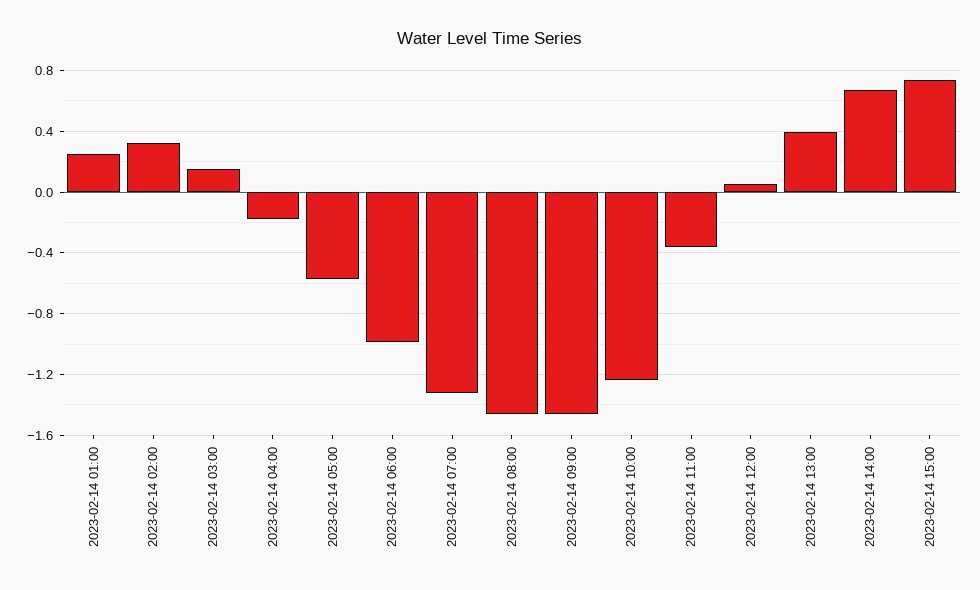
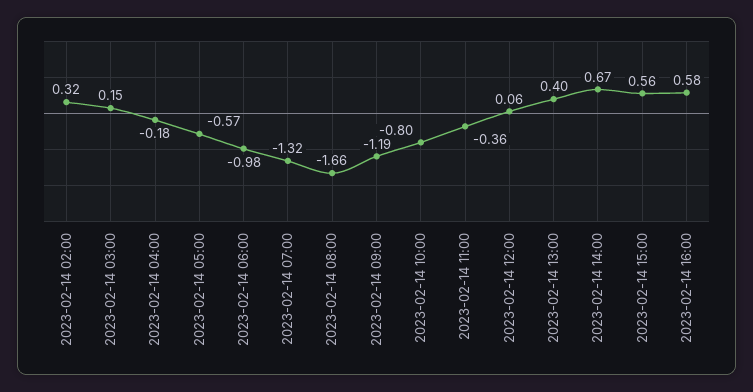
2023-02-14 01:00: 0.25 -> none
2023-02-14 08:00: -1.45 -> -1.66
2023-02-14 09:00: -1.45 -> -1.19
2023-02-14 10:00: -1.25 -> -0.8
2023-02-14 15:00: 0.75 -> 0.56
2023-02-14 16:00: none -> 0.58

